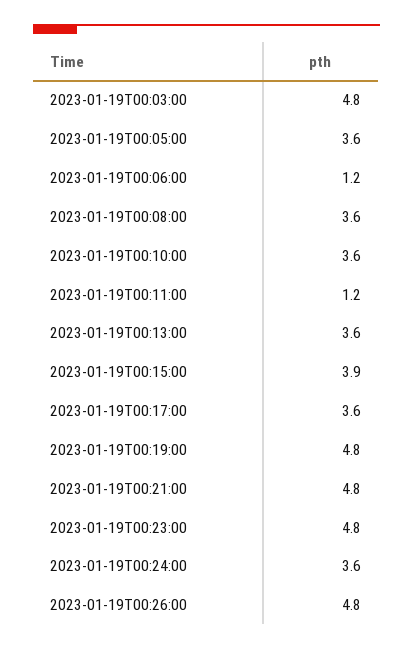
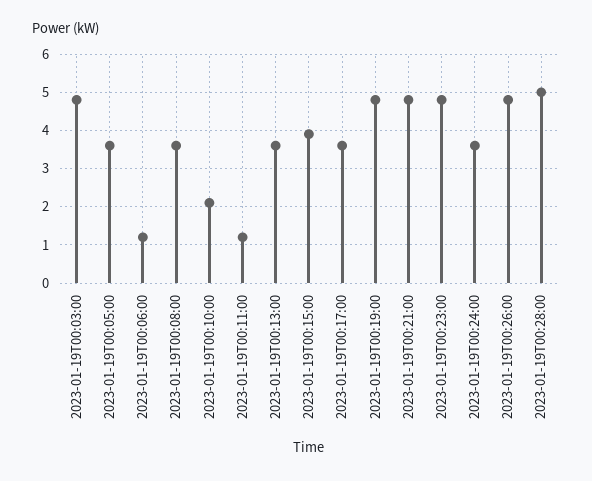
2023-01-19T00:10:00: 3.6 -> 2
2023-01-19T00:28:00: none -> 5

